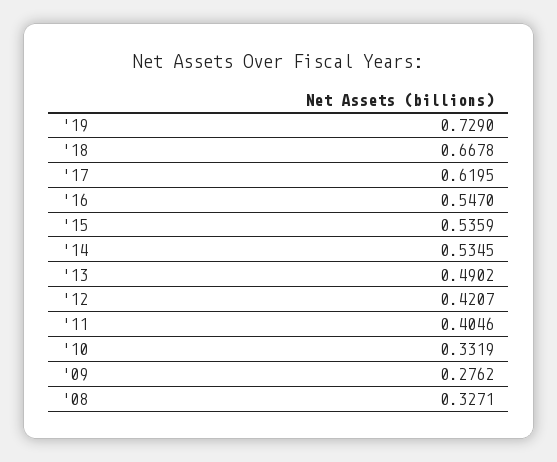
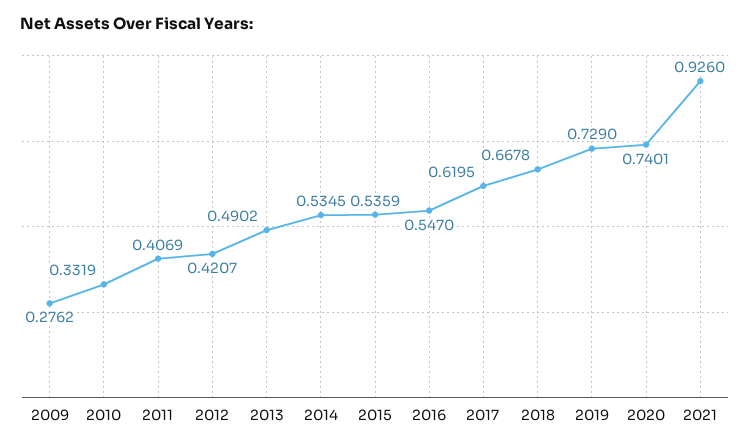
'11: 0.4046 -> 0.4069
'08: 0.3271 -> none
2020: none -> 0.7401
2021: none -> 0.926

